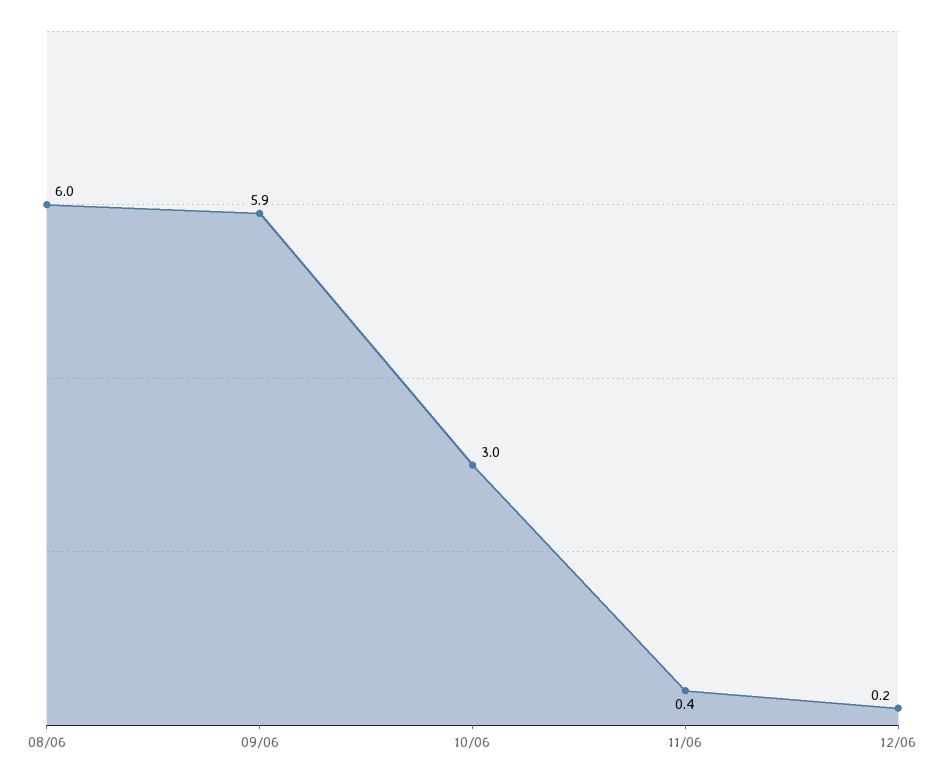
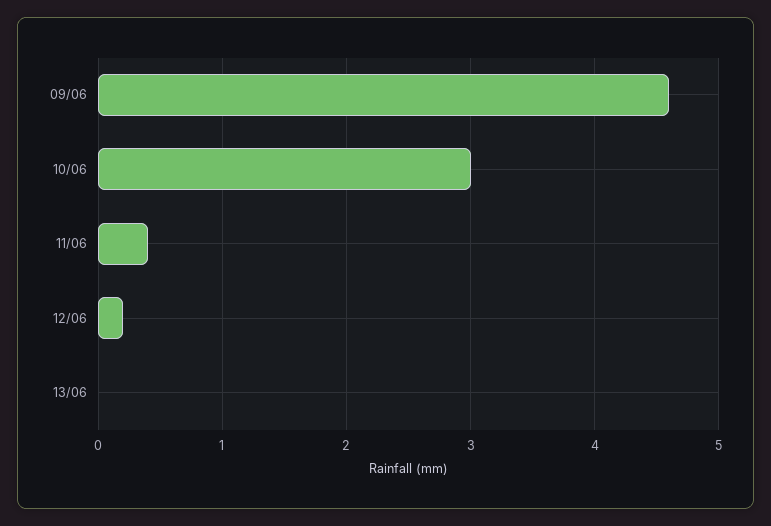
08/06: 6 -> none
09/06: 5.9 -> 4.6
13/06: none -> 0

